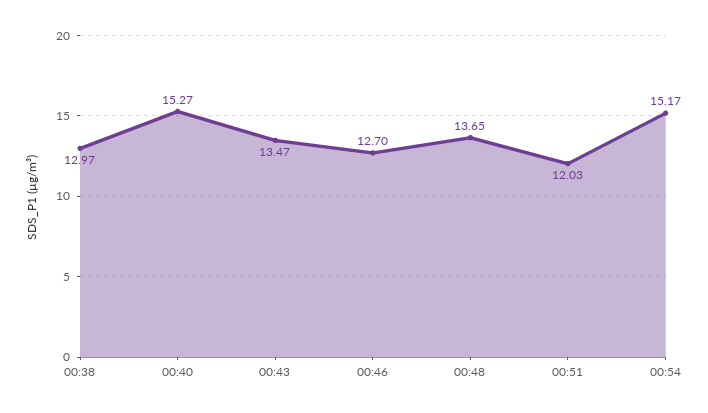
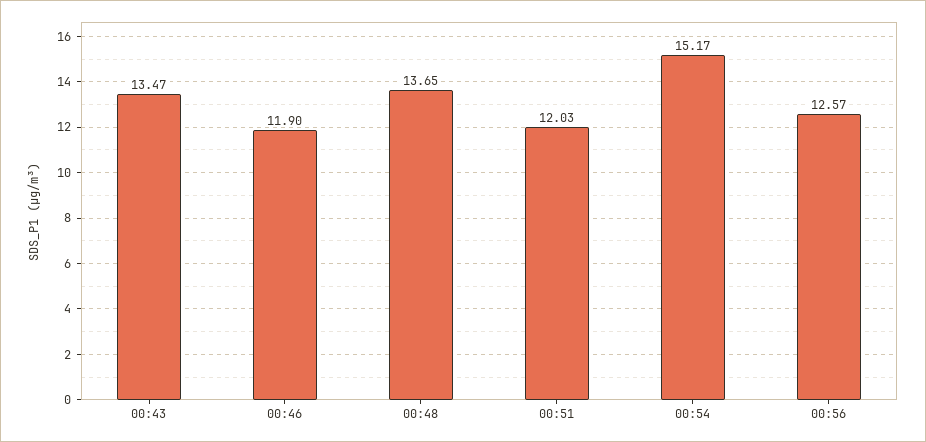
00:38: 12.97 -> none
00:40: 15.27 -> none
00:46: 12.7 -> 11.9
00:56: none -> 12.57

